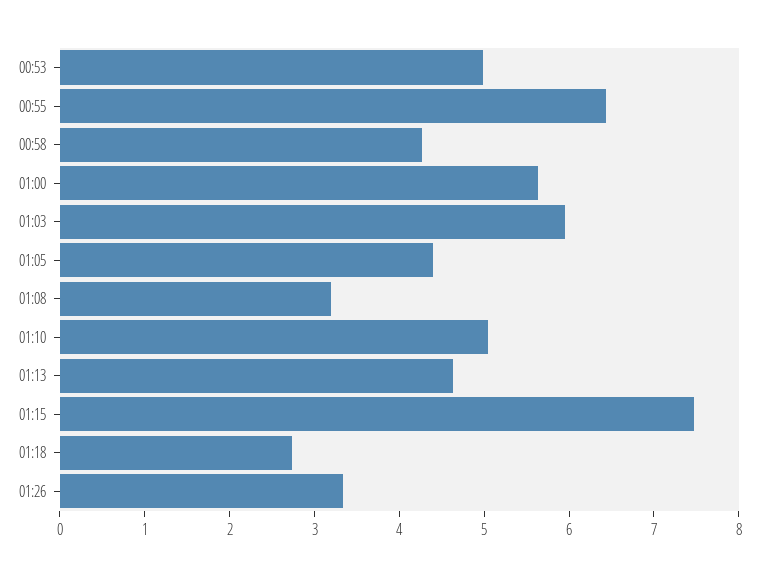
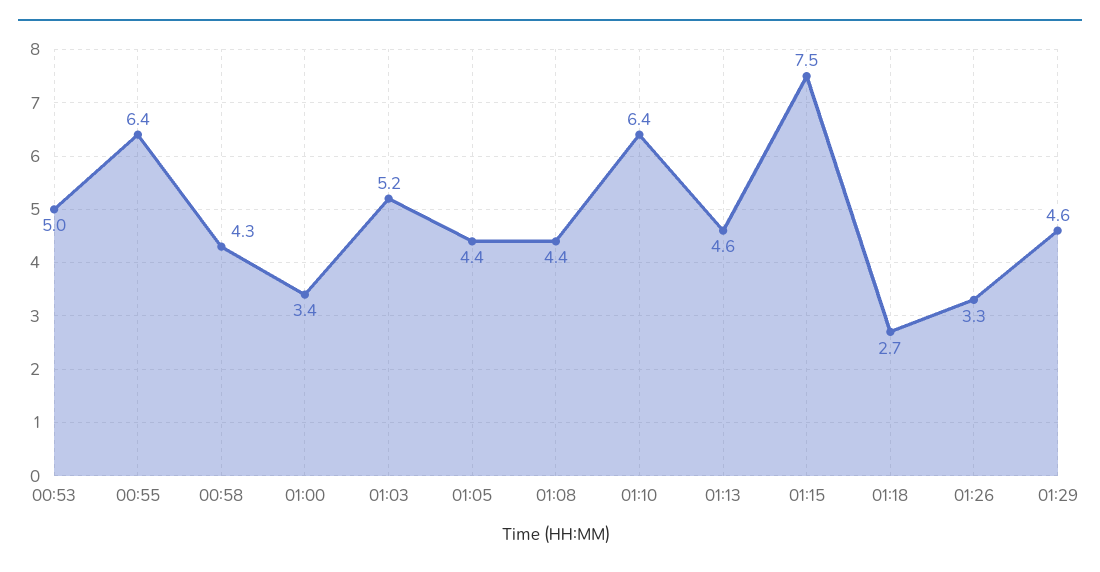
01:00: 5.6 -> 3.4
01:03: 6 -> 5.2
01:08: 3.2 -> 4.4
01:10: 5 -> 6.4
01:29: none -> 4.6

